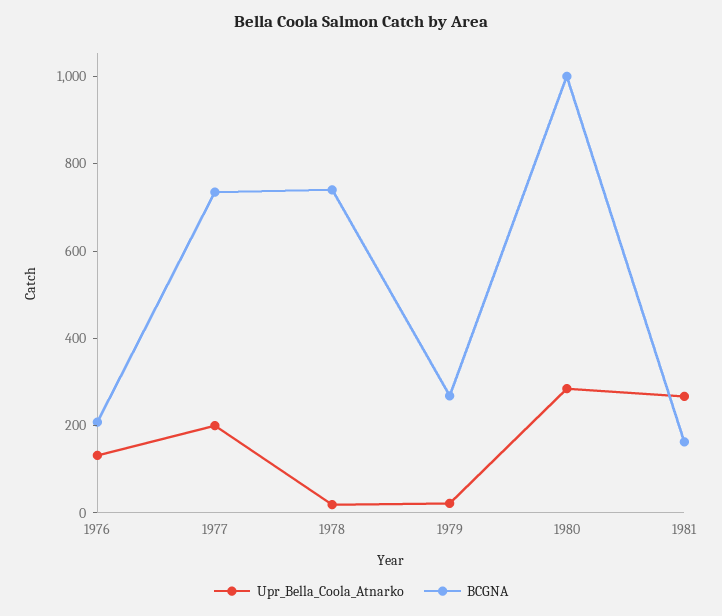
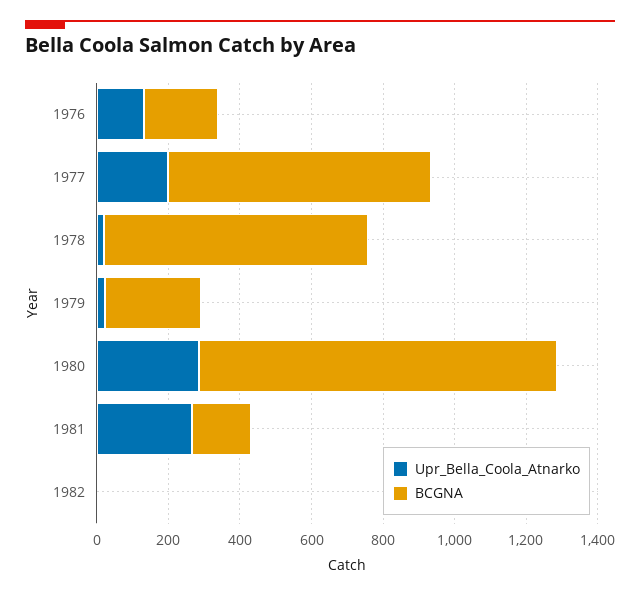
Upr_Bella_Coola_Atnarko, 1982: none -> 0
BCGNA, 1982: none -> 0

